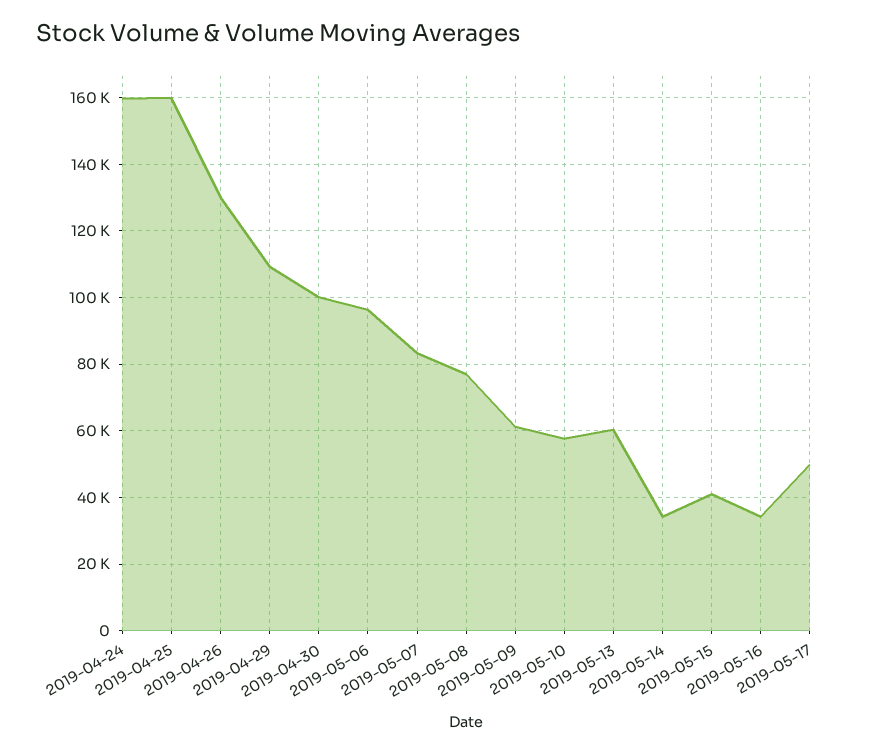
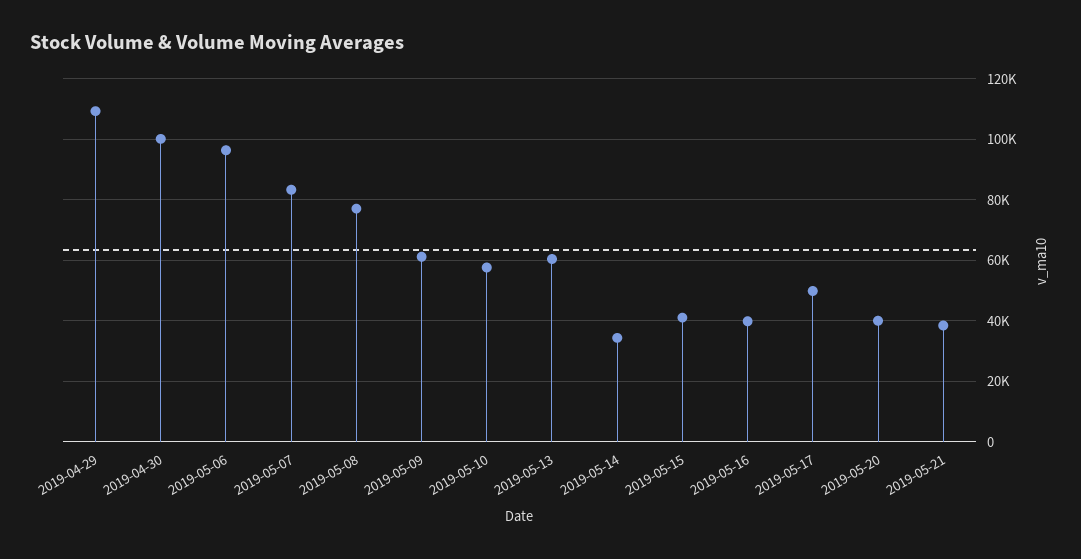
2019-04-24: 160000 -> none
2019-04-25: 160000 -> none
2019-04-26: 130000 -> none
2019-05-16: 34000 -> 40000
2019-05-20: none -> 40000
2019-05-21: none -> 38000

